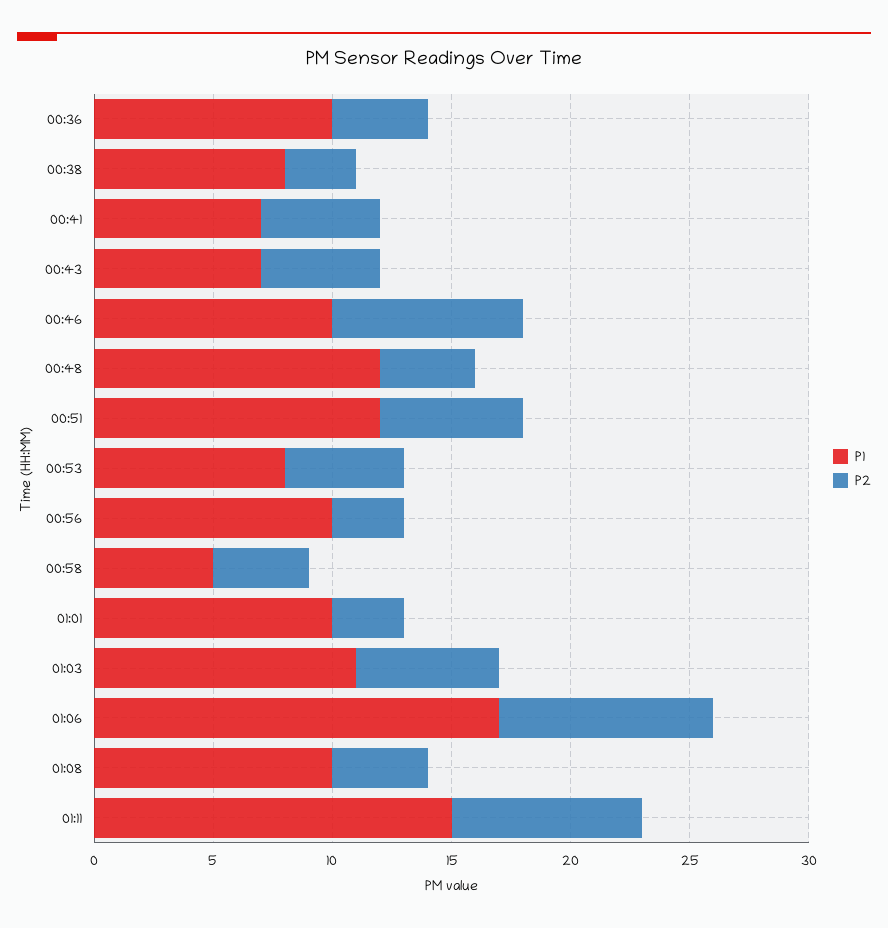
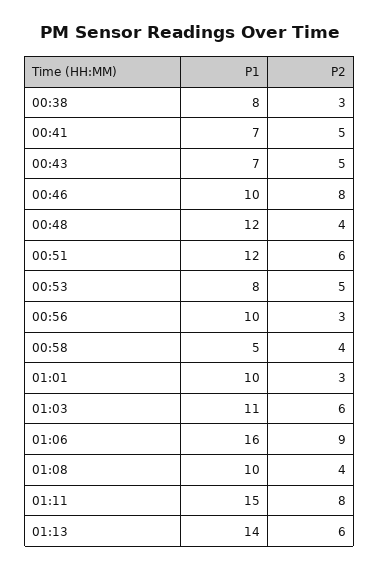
P1, 00:36: 10 -> none
P2, 00:36: 4 -> none
P1, 01:06: 17 -> 16
P1, 01:13: none -> 14
P2, 01:13: none -> 6

